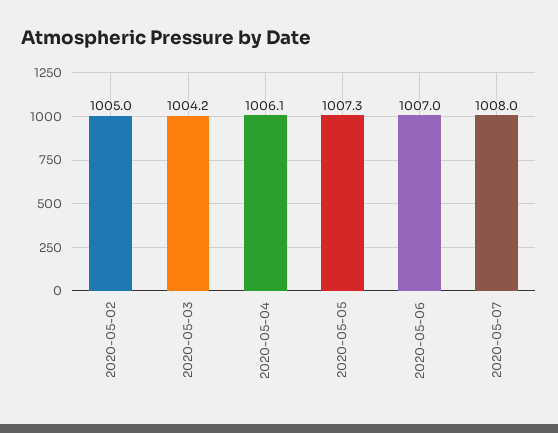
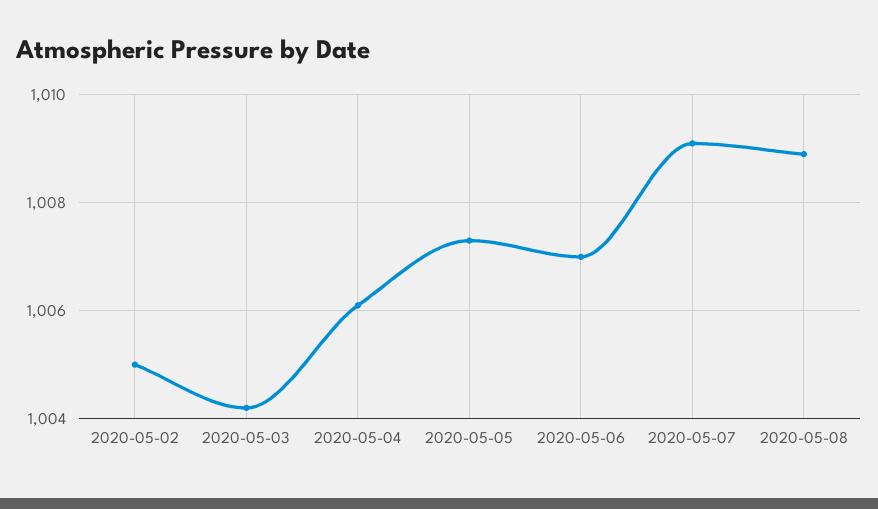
2020-05-07: 1008 -> 1009
2020-05-08: none -> 1009

